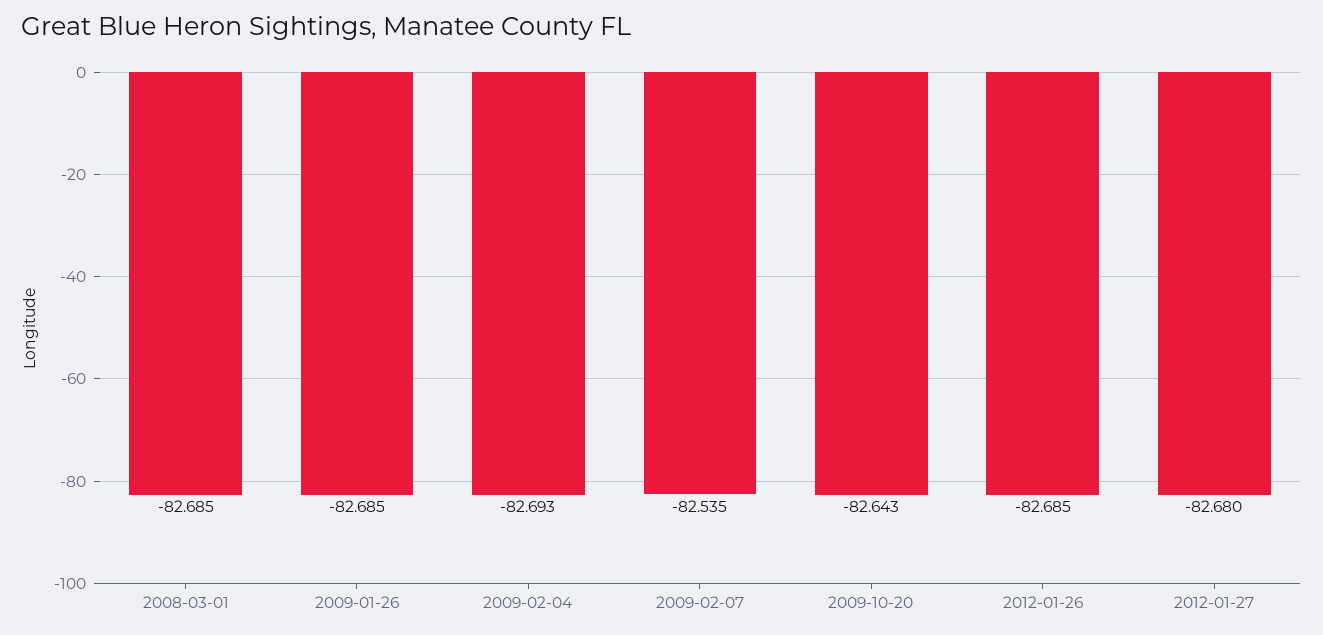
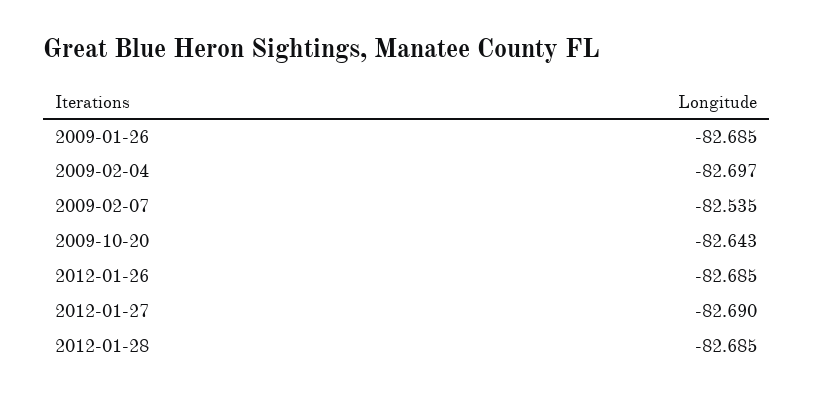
2008-03-01: -82.685 -> none
2009-02-04: -82.693 -> -82.697
2012-01-27: -82.68 -> -82.69
2012-01-28: none -> -82.685

